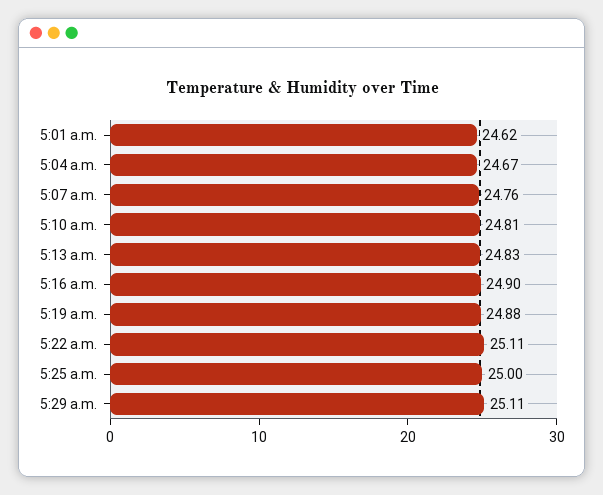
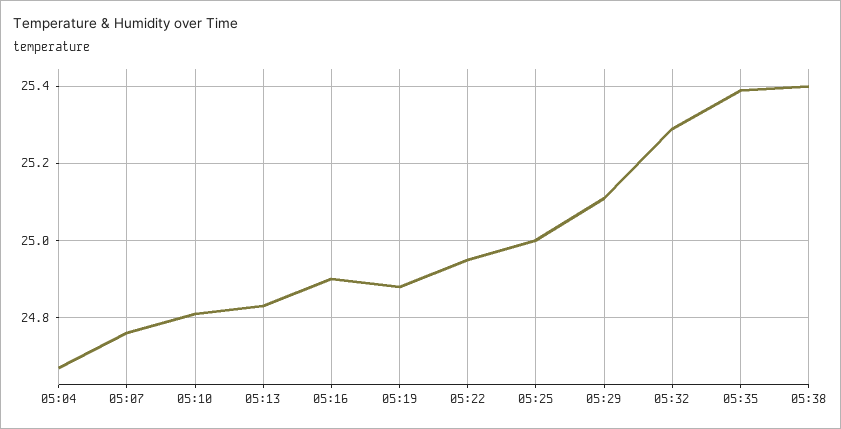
5:01 a.m.: 24.62 -> none
5:22 a.m.: 25.11 -> 24.95
05:32: none -> 25.3
05:35: none -> 25.4
05:38: none -> 25.4

